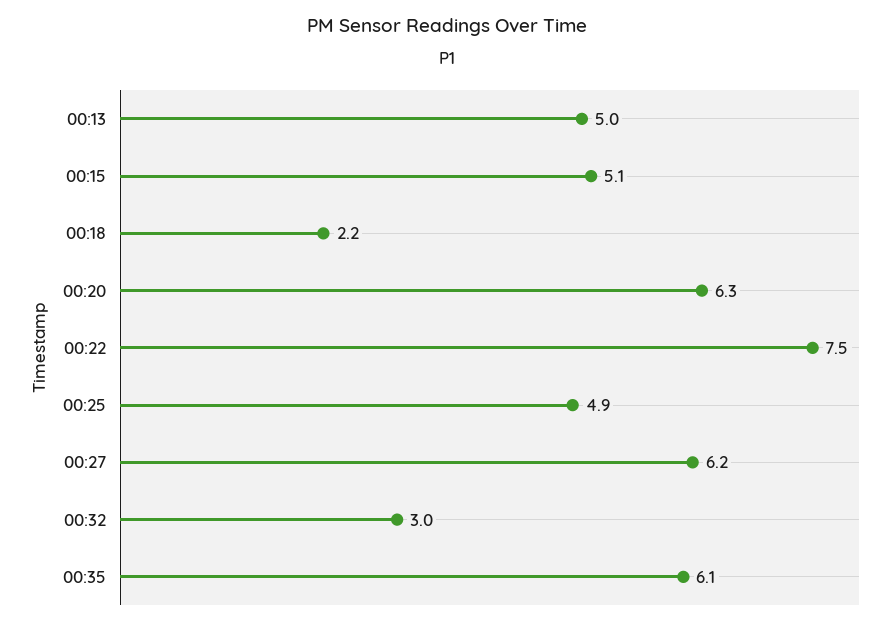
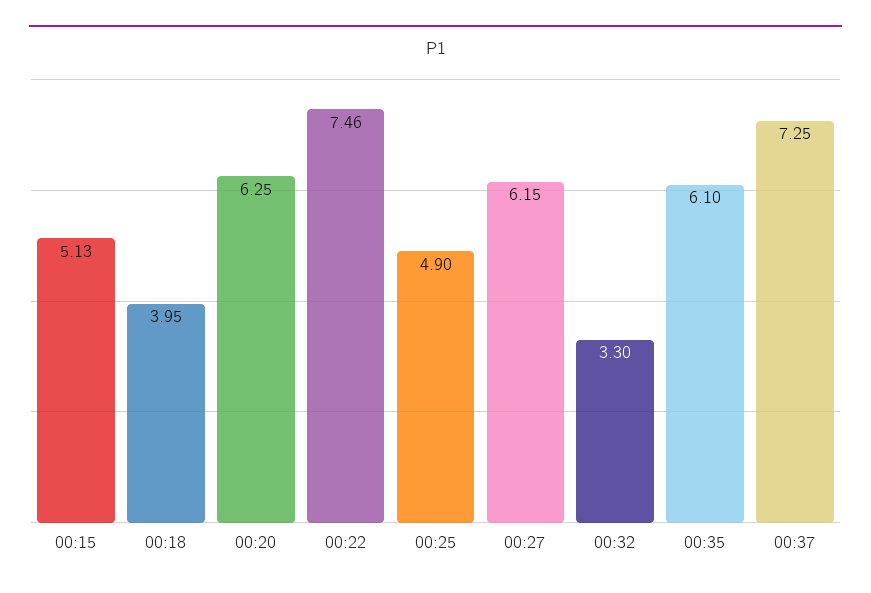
00:13: 5 -> none
00:18: 2.2 -> 3.95
00:32: 3 -> 3.3
00:37: none -> 7.25

